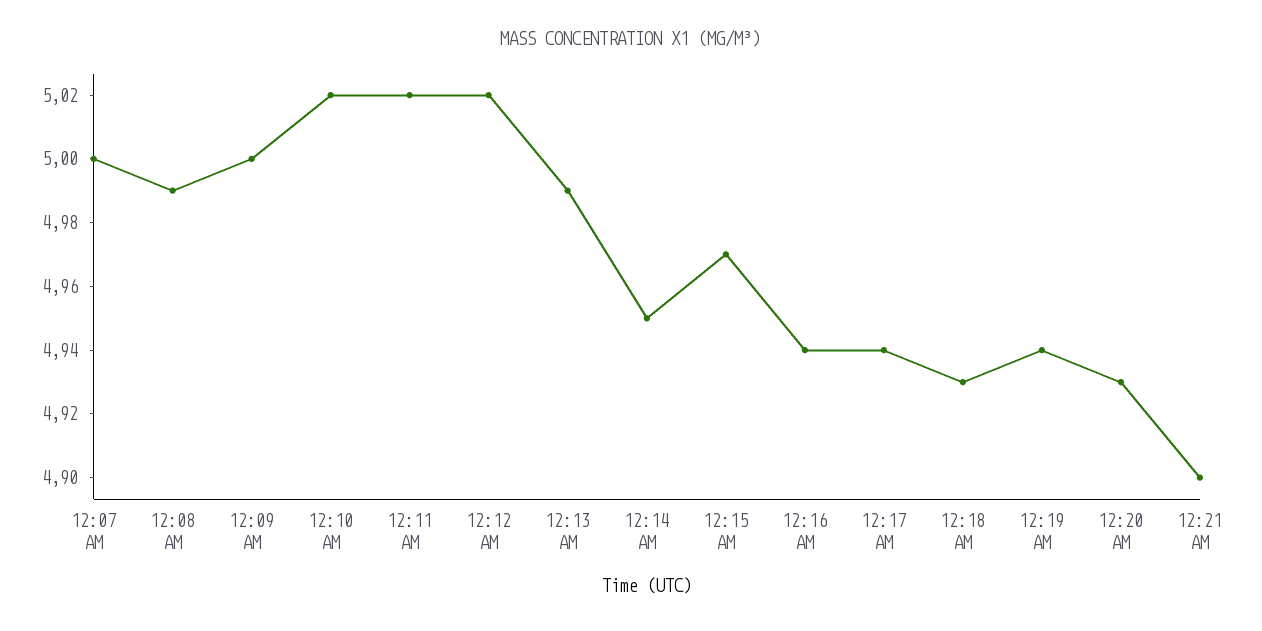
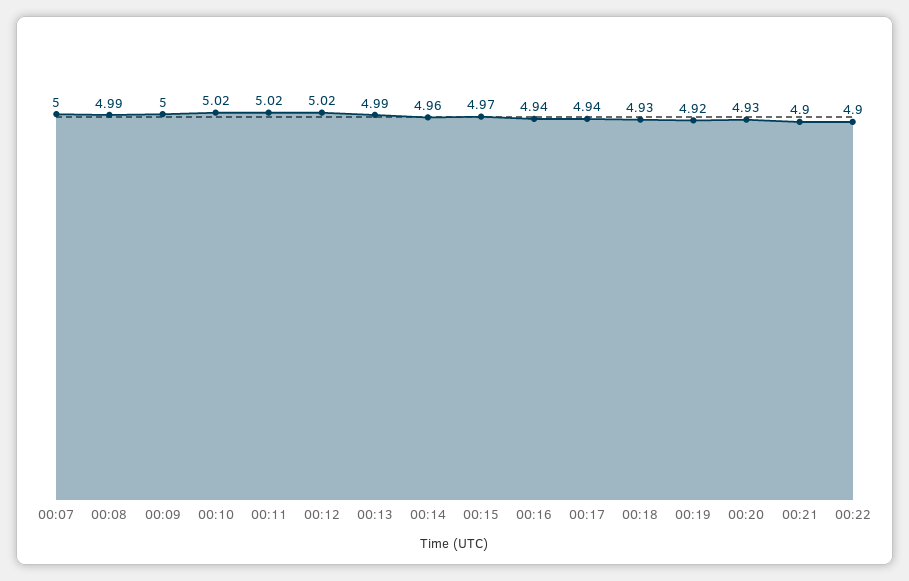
12:14 AM: 4.95 -> 4.96
12:19 AM: 4.94 -> 4.92
00:22: none -> 4.9

